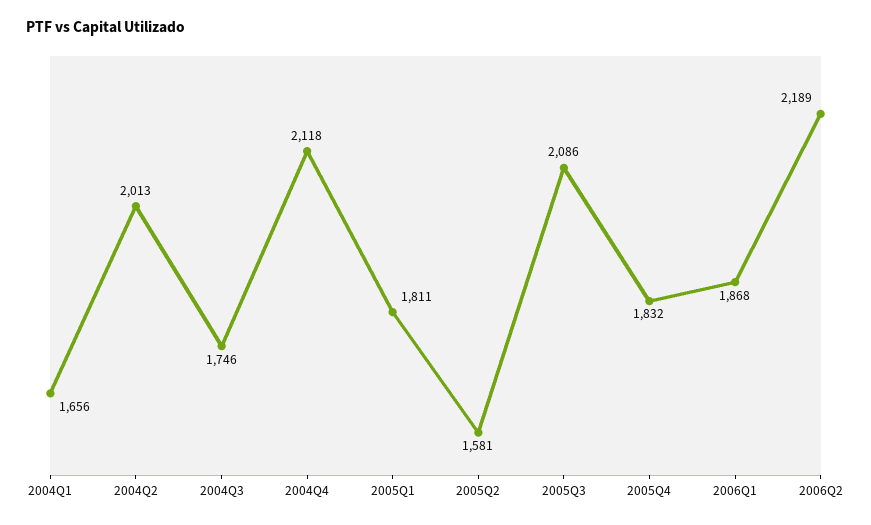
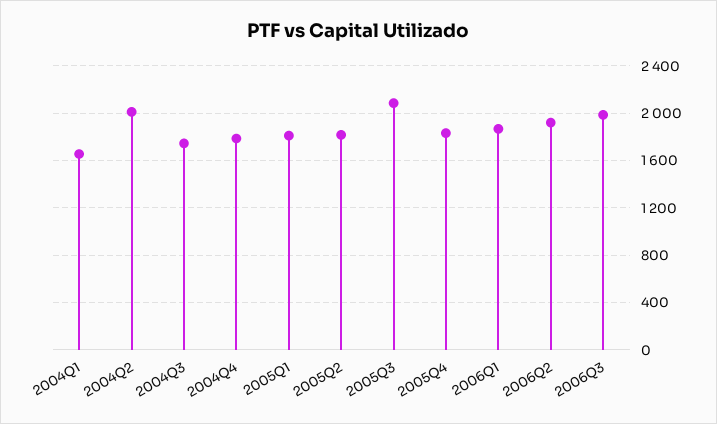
2004Q4: 2118 -> 1800
2005Q2: 1581 -> 1800
2006Q2: 2189 -> 1900
2006Q3: none -> 2000

